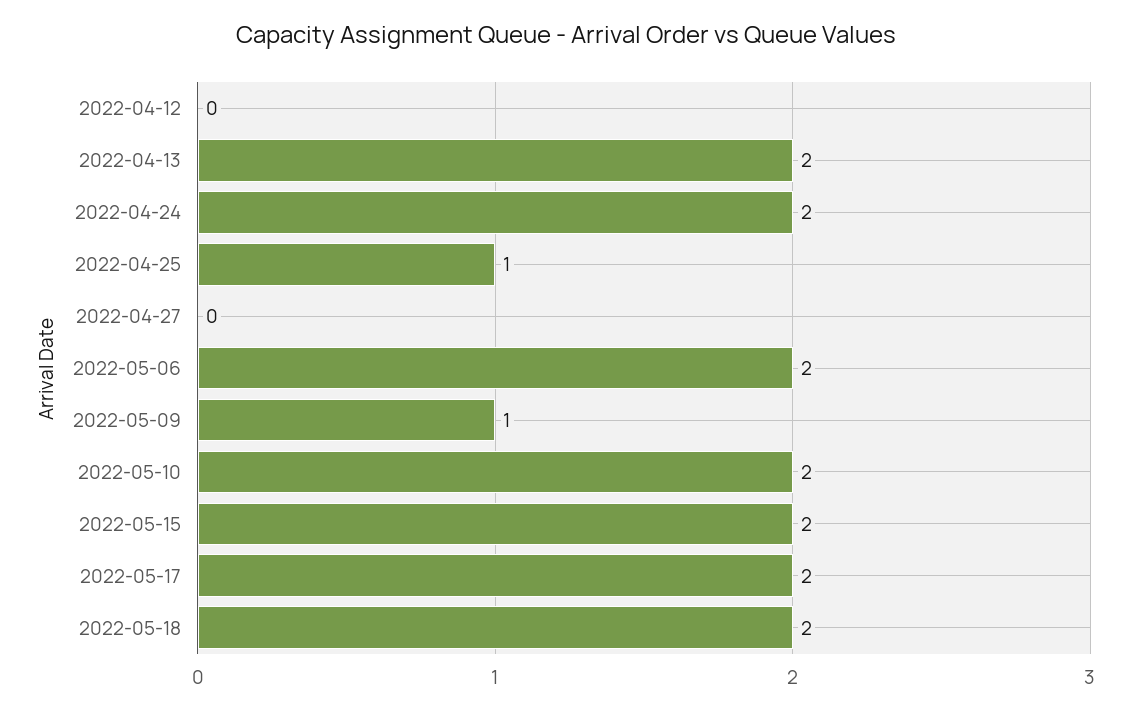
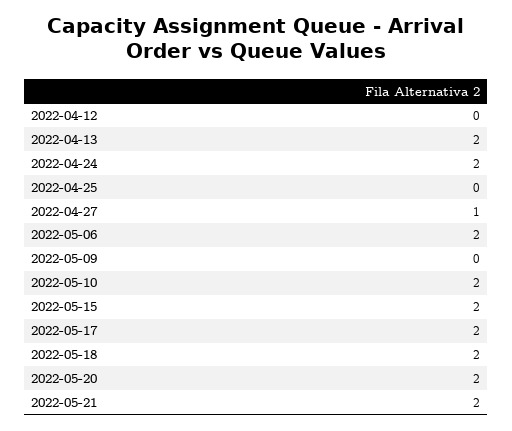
2022-04-25: 1 -> 0
2022-04-27: 0 -> 1
2022-05-09: 1 -> 0
2022-05-20: none -> 2
2022-05-21: none -> 2

